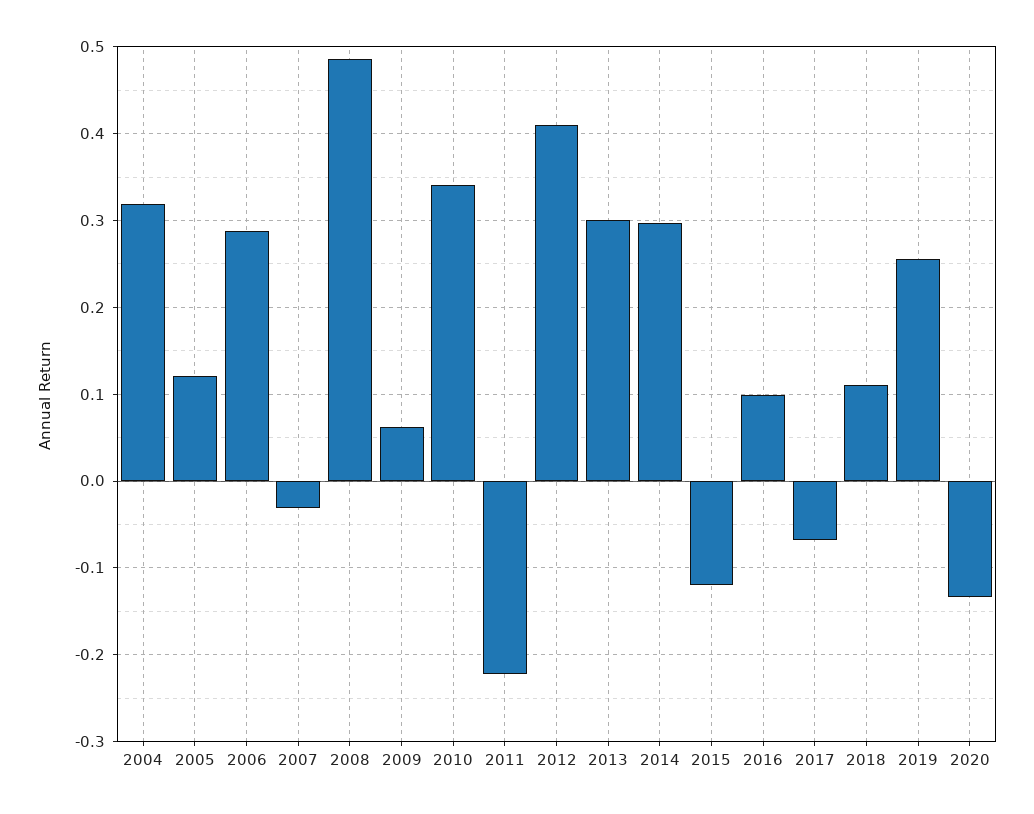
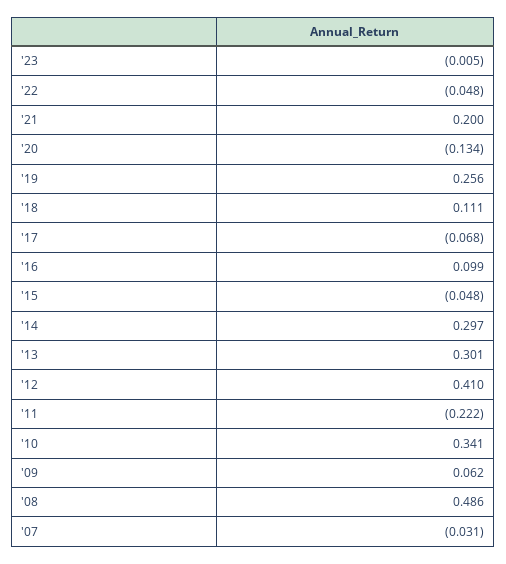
2004: 0.32 -> none
2005: 0.12 -> none
2006: 0.29 -> none
2015: -0.12 -> -0.048
'23: none -> -0.005
'22: none -> -0.048
'21: none -> 0.2

